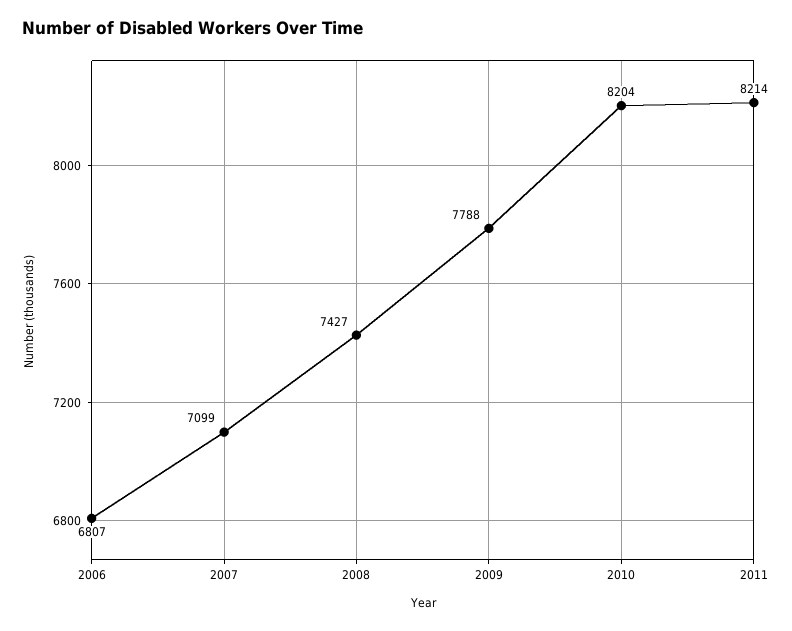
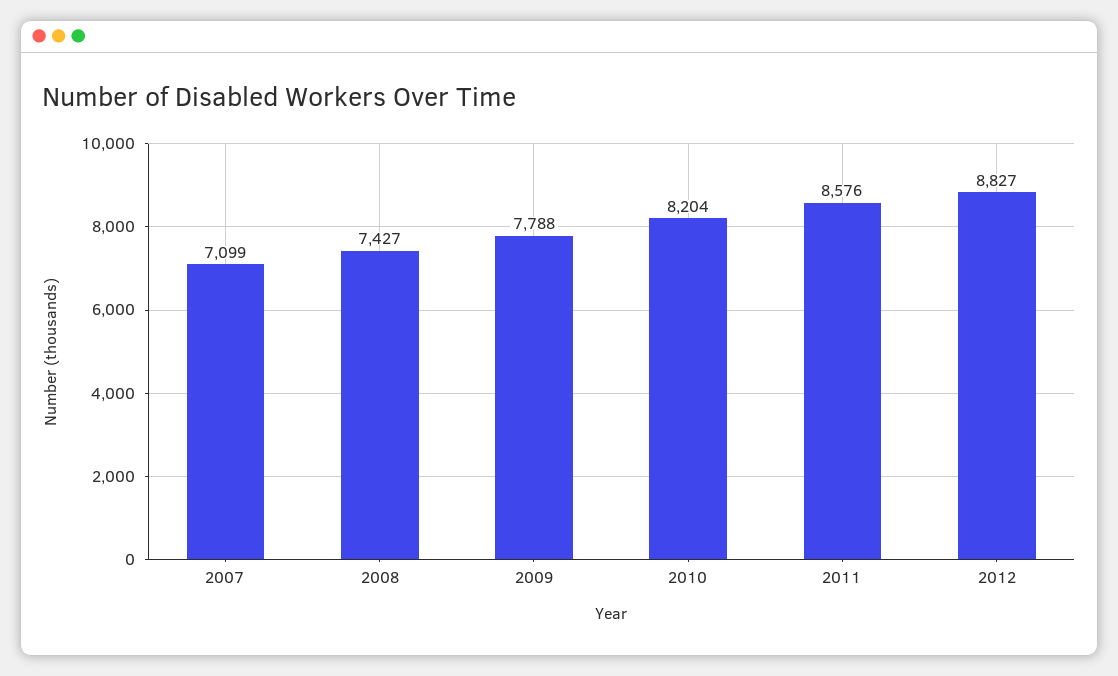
2006: 6807 -> none
2011: 8214 -> 8576
2012: none -> 8827

